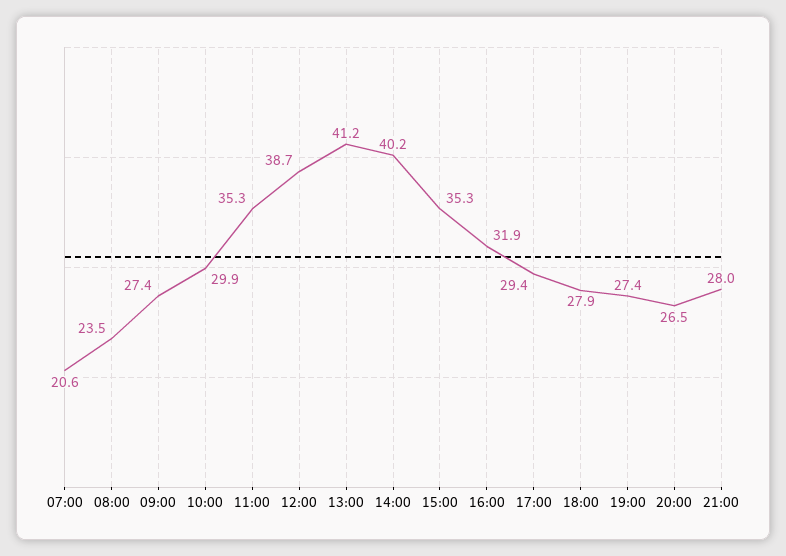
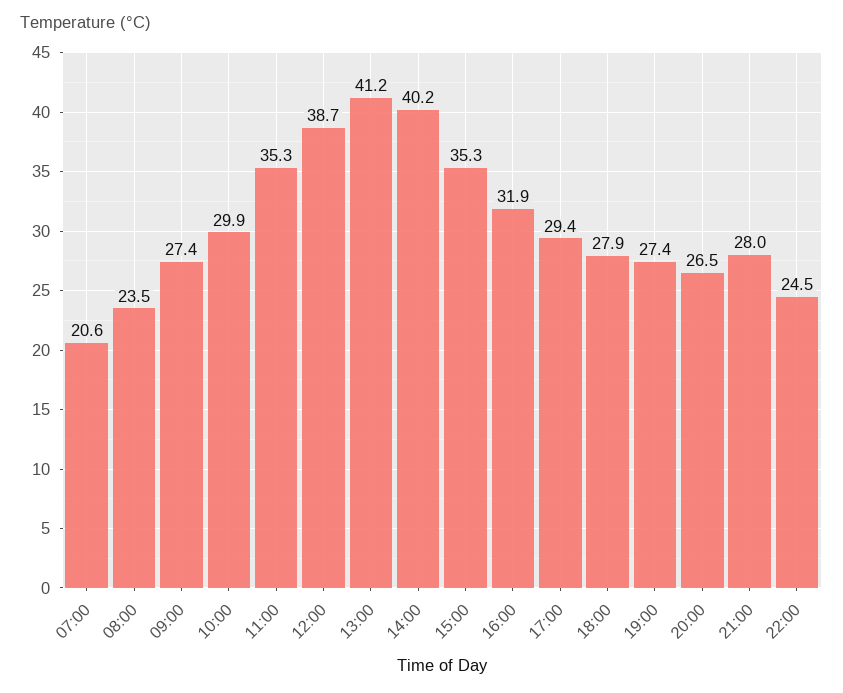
22:00: none -> 24.5

